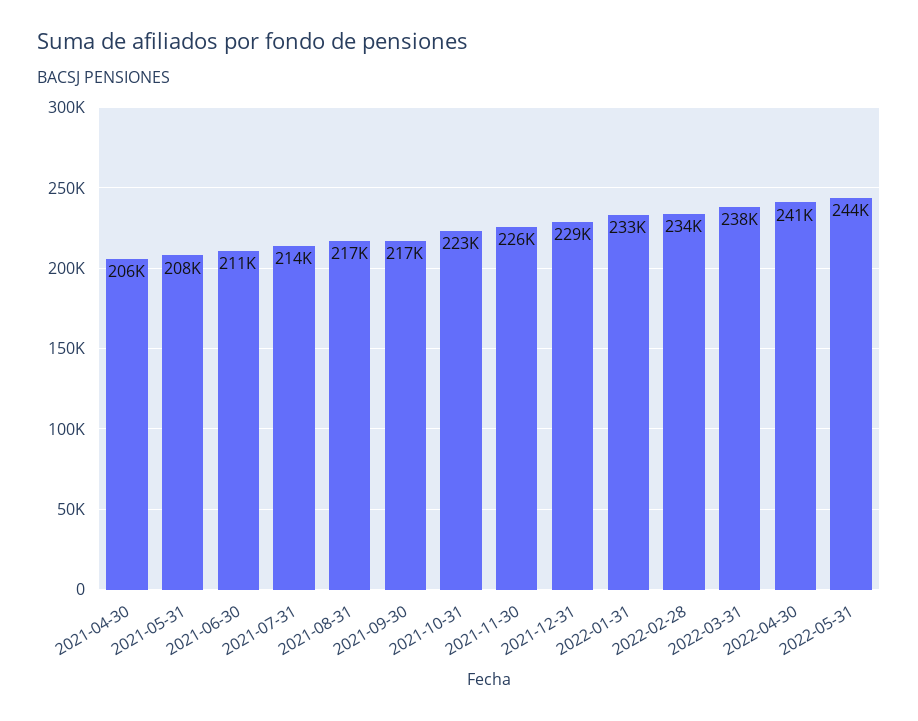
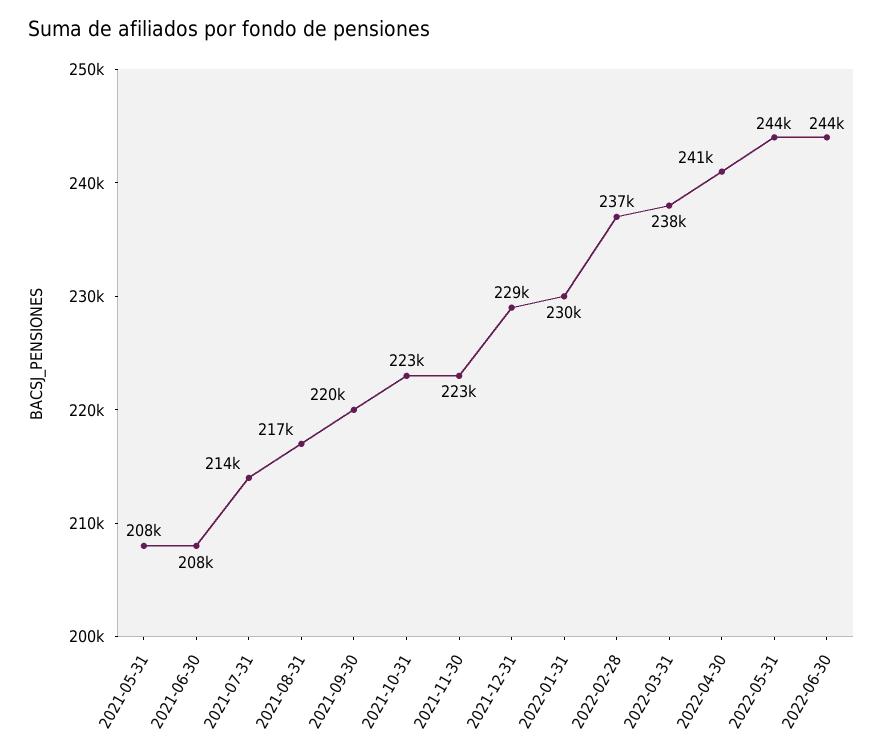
2021-04-30: 206000 -> none
2021-06-30: 211000 -> 208000
2021-09-30: 217000 -> 220000
2021-11-30: 226000 -> 223000
2022-01-31: 233000 -> 230000
2022-02-28: 234000 -> 237000
2022-06-30: none -> 244000

